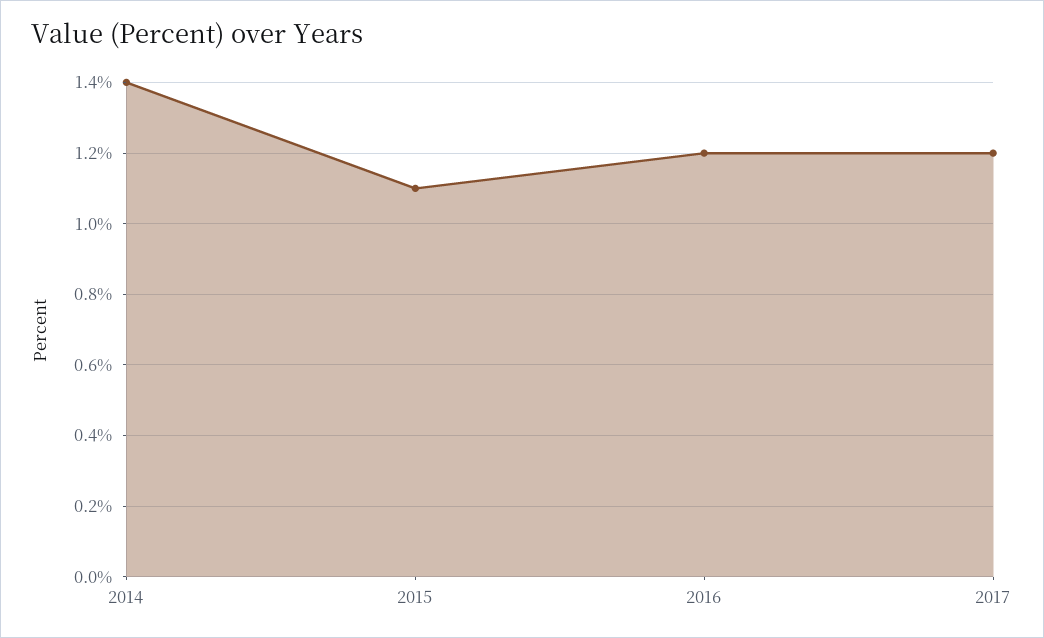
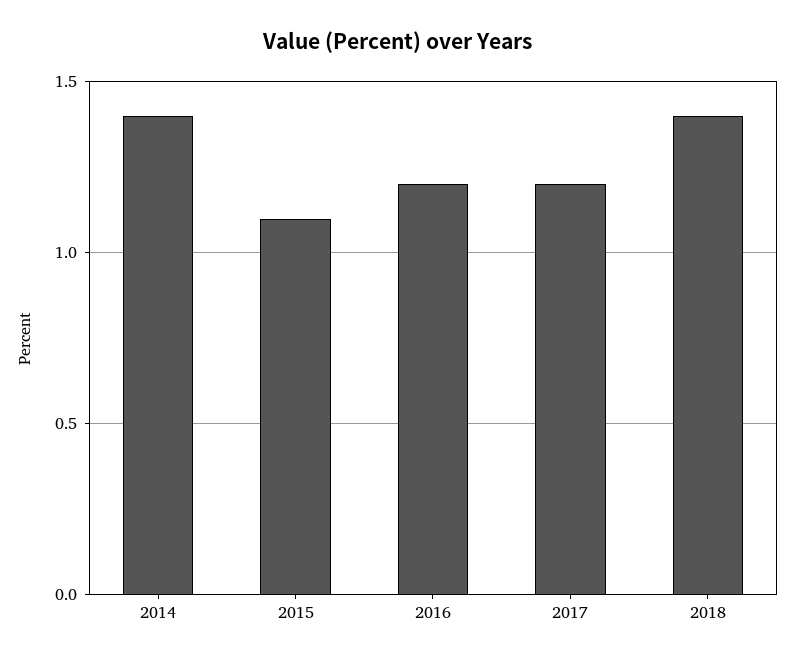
2018: none -> 1.4

